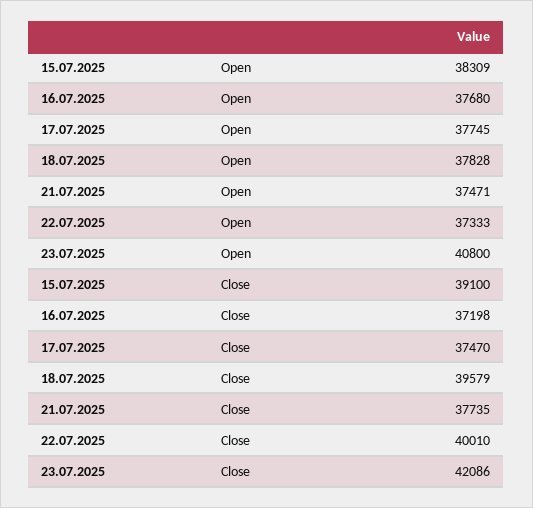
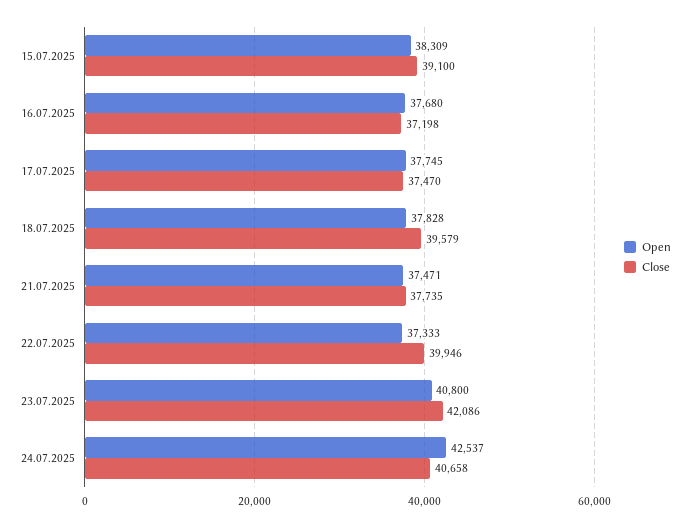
Close, 22.07.2025: 40010 -> 39946
Open, 24.07.2025: none -> 42537
Close, 24.07.2025: none -> 40658

